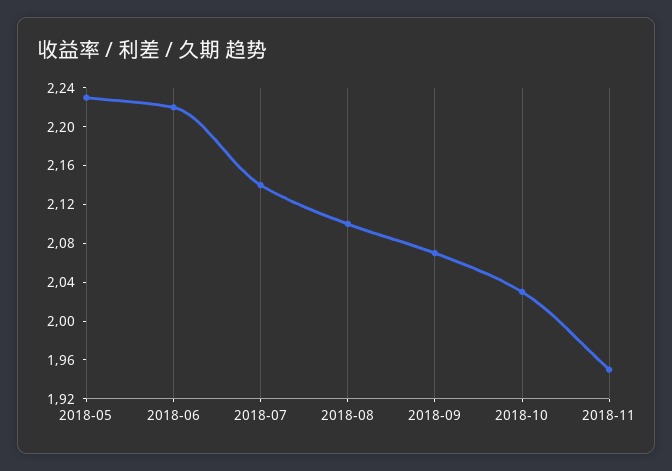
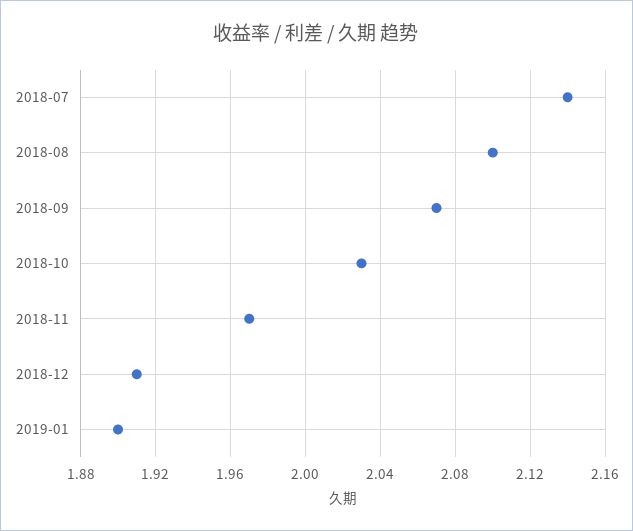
2018-05: 2.23 -> none
2018-06: 2.22 -> none
2018-11: 1.95 -> 1.97
2018-12: none -> 1.91
2019-01: none -> 1.9

